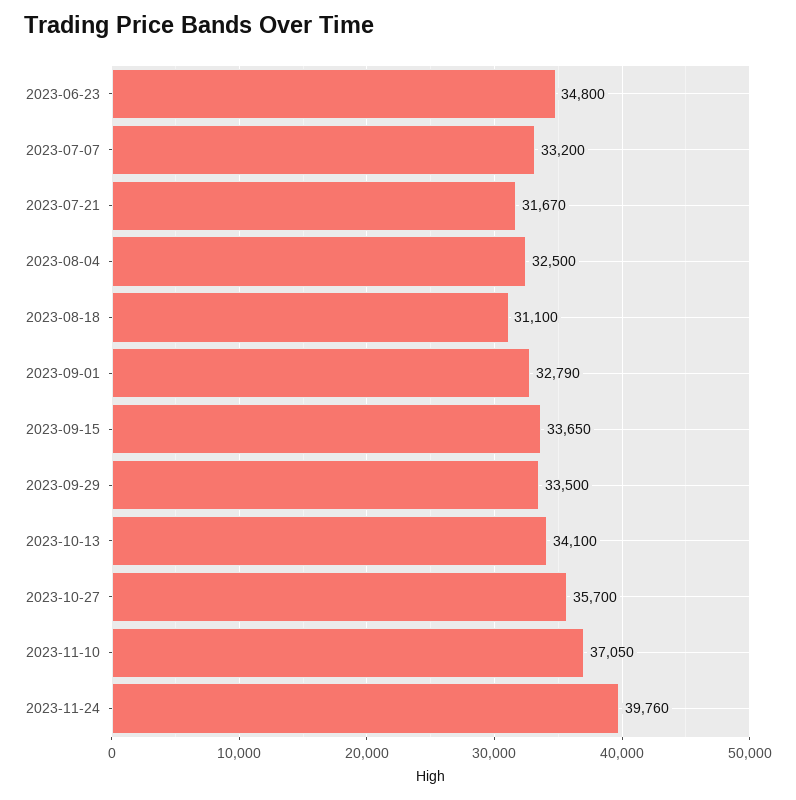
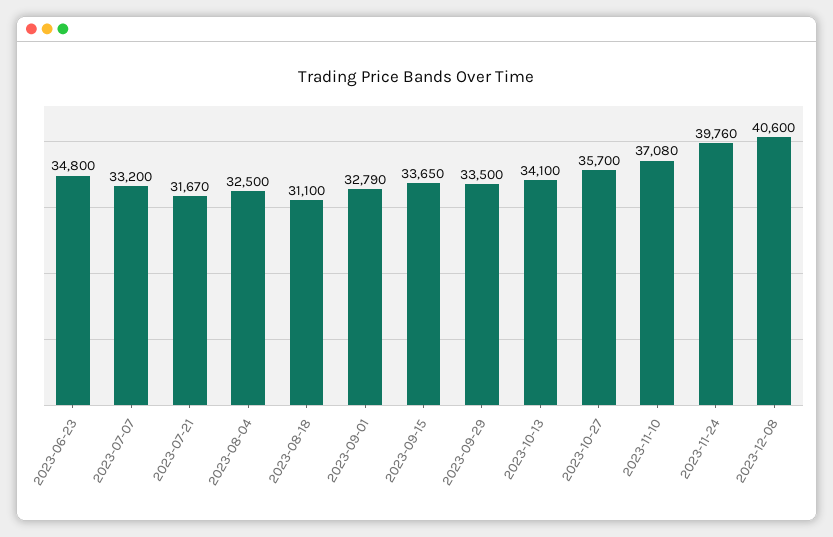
2023-11-10: 37050 -> 37080
2023-12-08: none -> 40600

